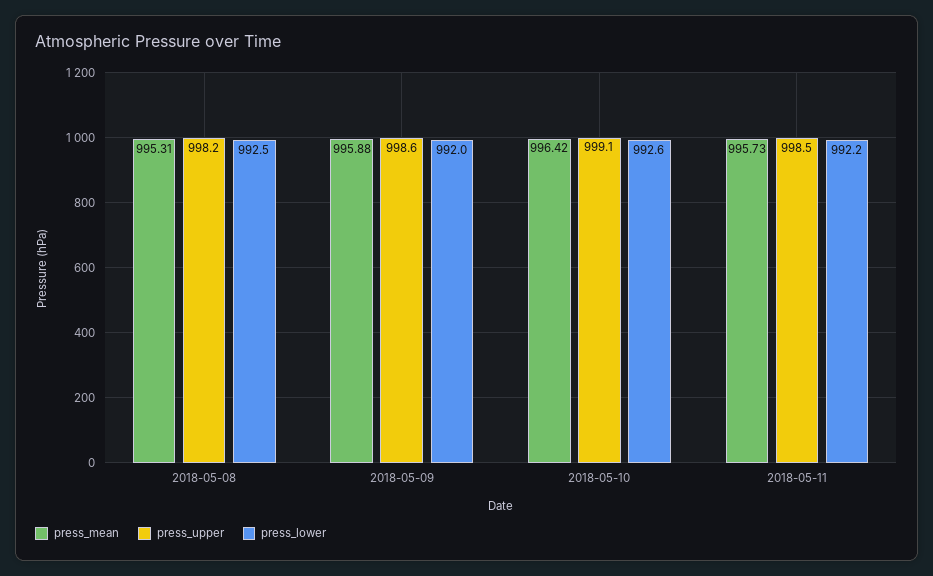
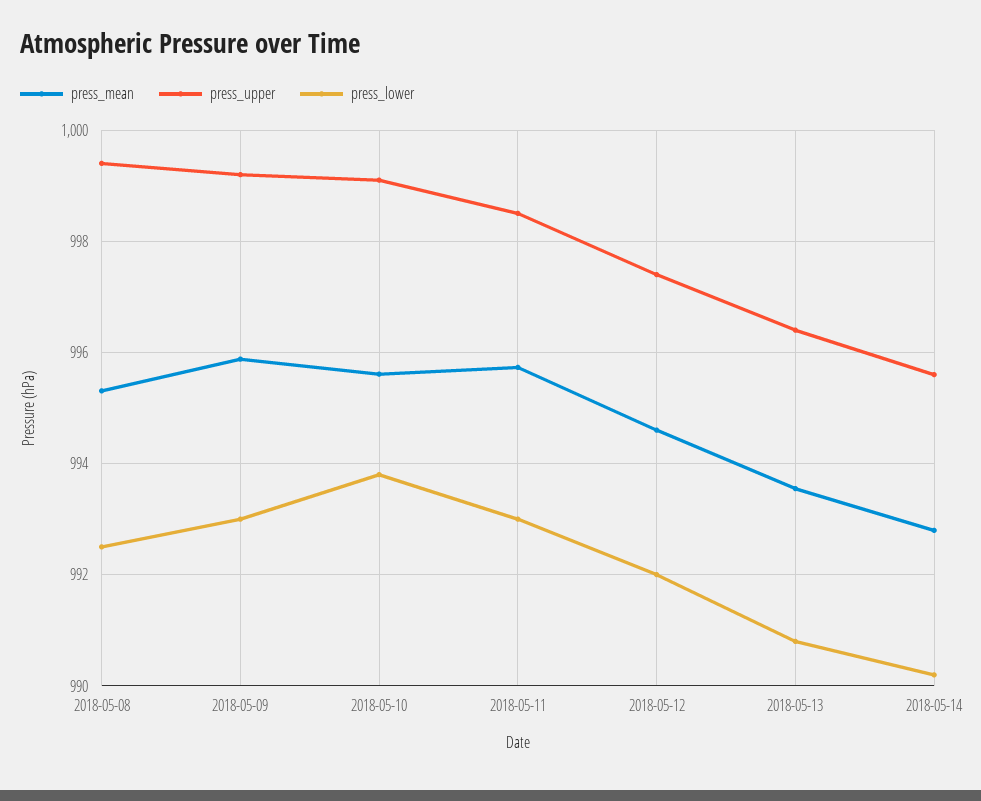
press_upper, 2018-05-08: 998.2 -> 999.4
press_upper, 2018-05-09: 998.6 -> 999.2
press_lower, 2018-05-09: 992 -> 993
press_mean, 2018-05-10: 996.42 -> 995.6
press_lower, 2018-05-10: 992.6 -> 993.8
press_lower, 2018-05-11: 992.2 -> 993
press_mean, 2018-05-12: none -> 994.6
press_upper, 2018-05-12: none -> 997.4
press_lower, 2018-05-12: none -> 992
press_mean, 2018-05-13: none -> 993.6
press_upper, 2018-05-13: none -> 996.4
press_lower, 2018-05-13: none -> 990.8
press_mean, 2018-05-14: none -> 992.8
press_upper, 2018-05-14: none -> 995.6
press_lower, 2018-05-14: none -> 990.2

